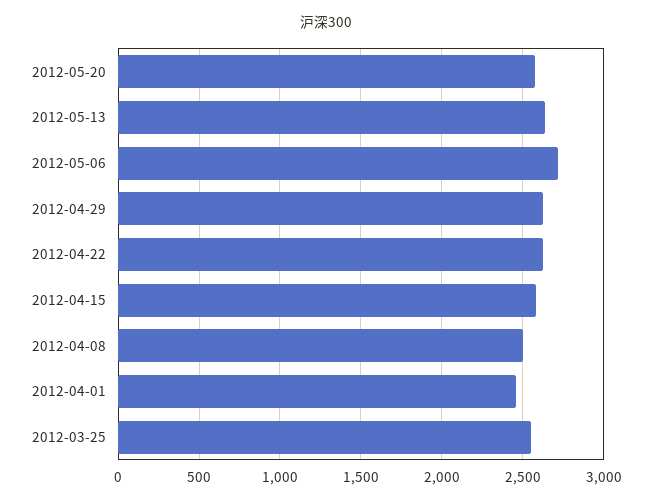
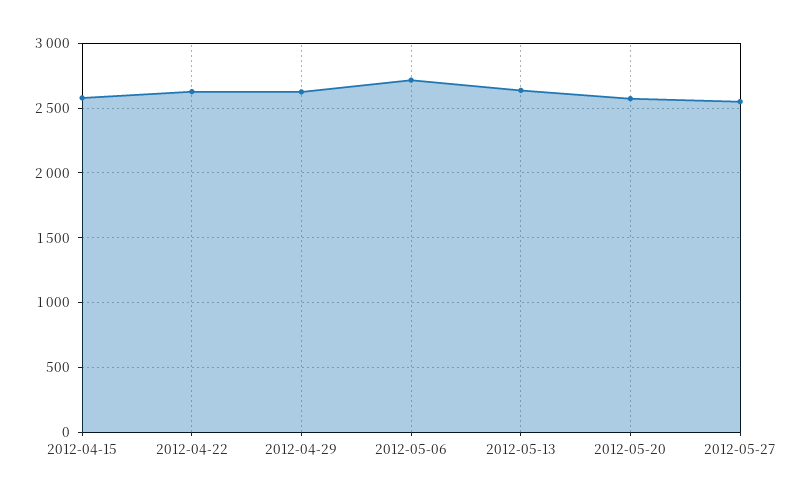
2012-04-08: 2500 -> none
2012-04-01: 2450 -> none
2012-03-25: 2550 -> none
2012-05-27: none -> 2550

